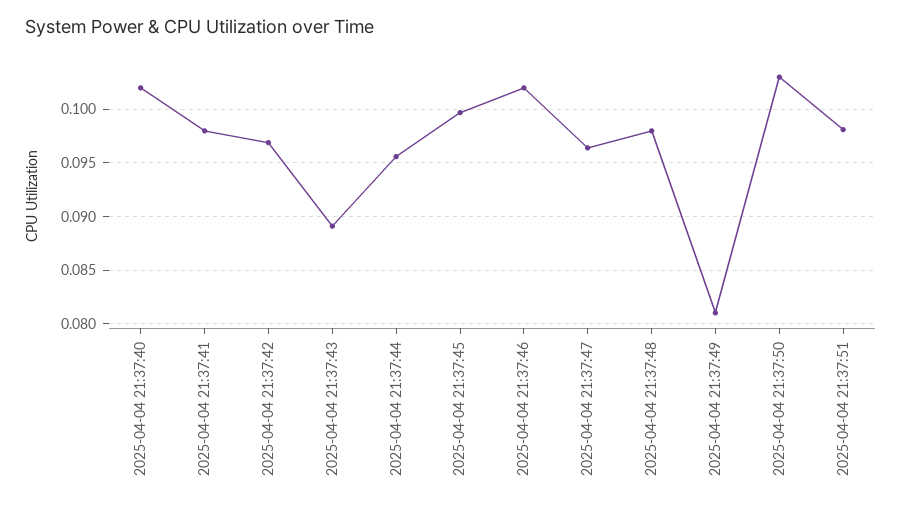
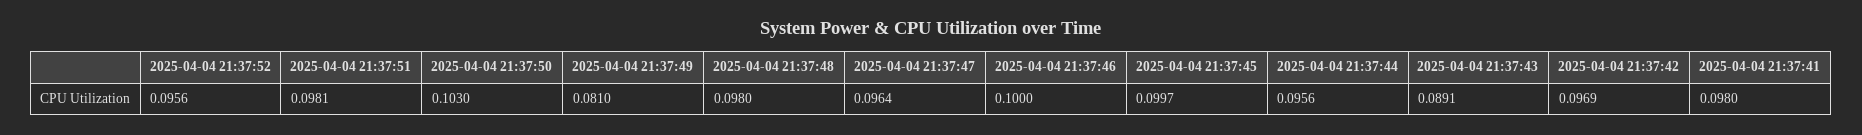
2025-04-04 21:37:40: 0.102 -> none
2025-04-04 21:37:46: 0.102 -> 0.1
2025-04-04 21:37:52: none -> 0.0956

